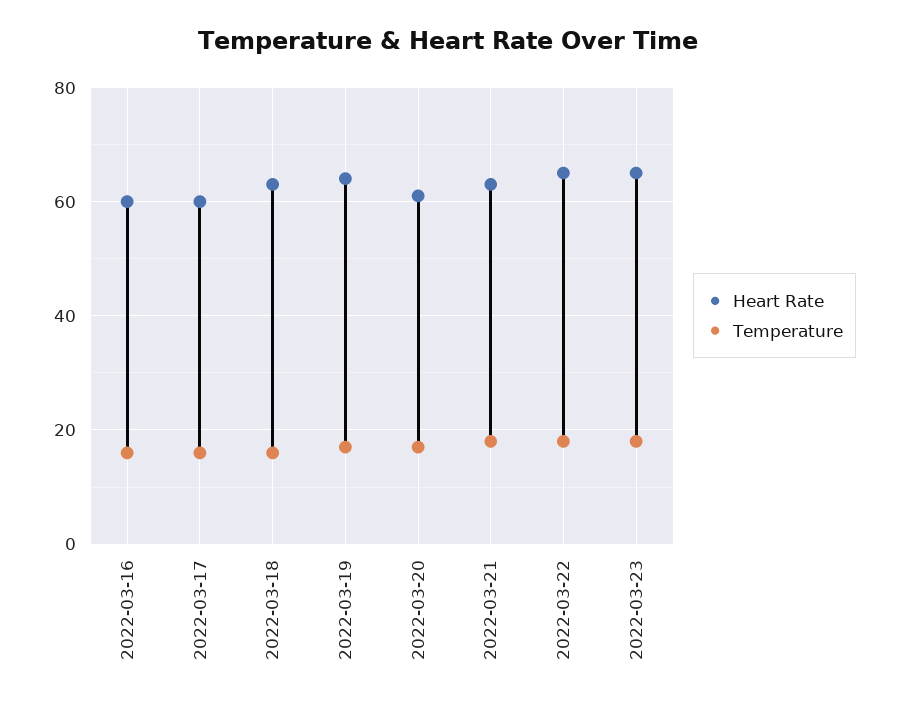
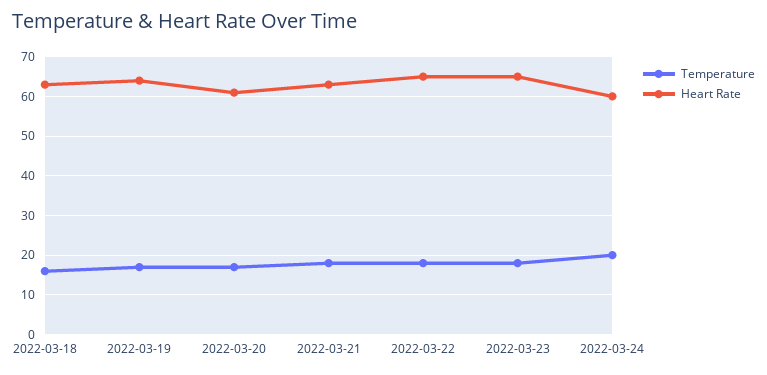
Heart Rate, 2022-03-16: 60 -> none
Temperature, 2022-03-16: 15 -> none
Heart Rate, 2022-03-17: 60 -> none
Temperature, 2022-03-17: 15 -> none
Temperature, 2022-03-24: none -> 20
Heart Rate, 2022-03-24: none -> 60

